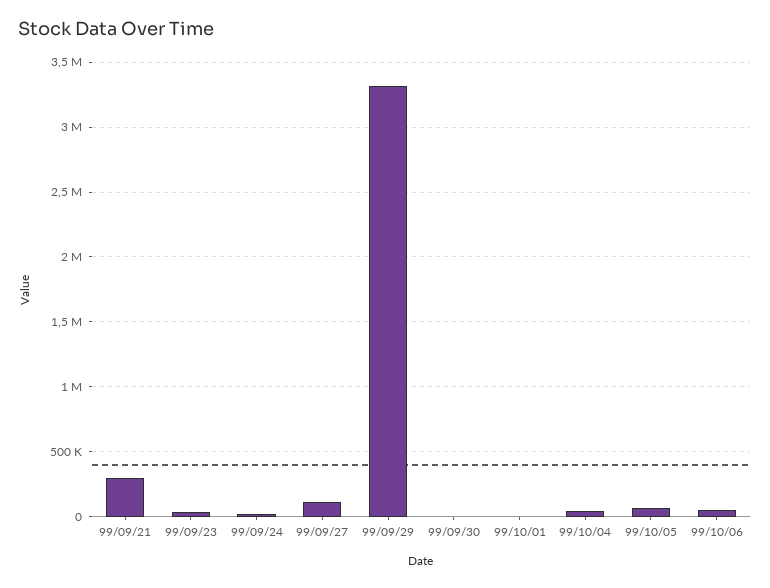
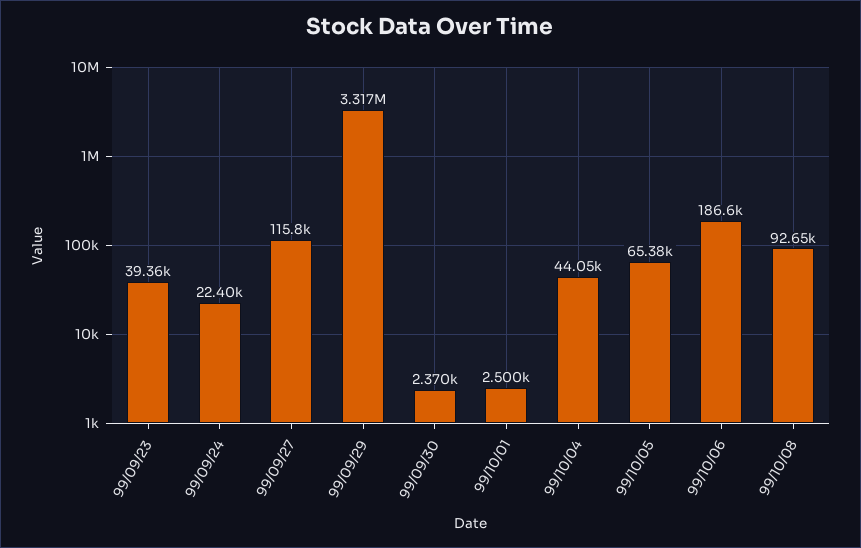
99/09/21: 300000 -> none
99/10/06: 50000 -> 186600
99/10/08: none -> 92650

